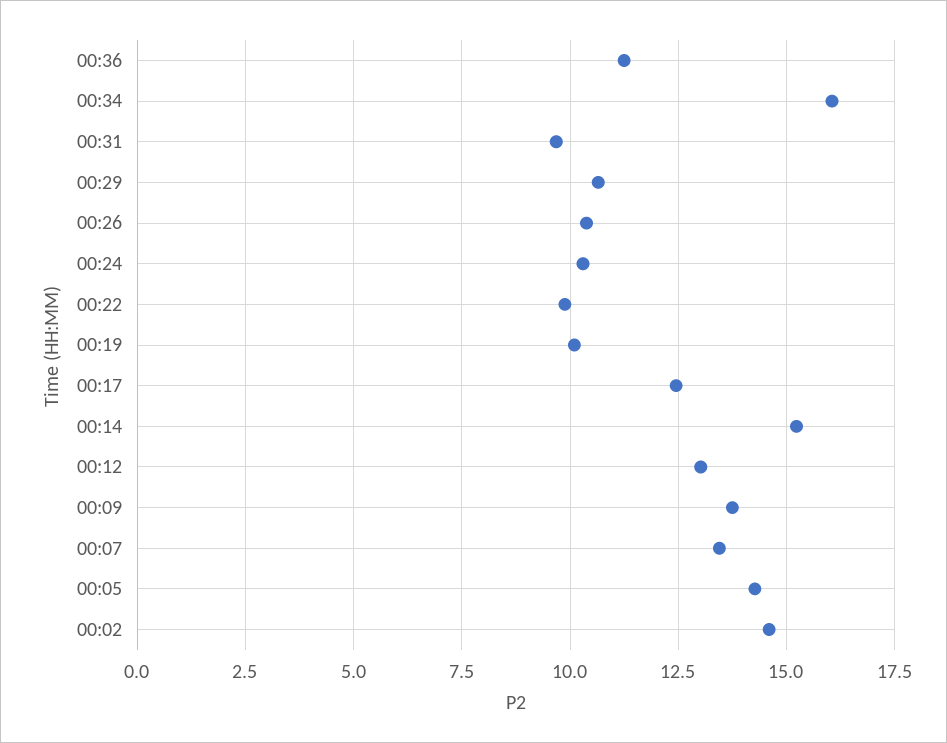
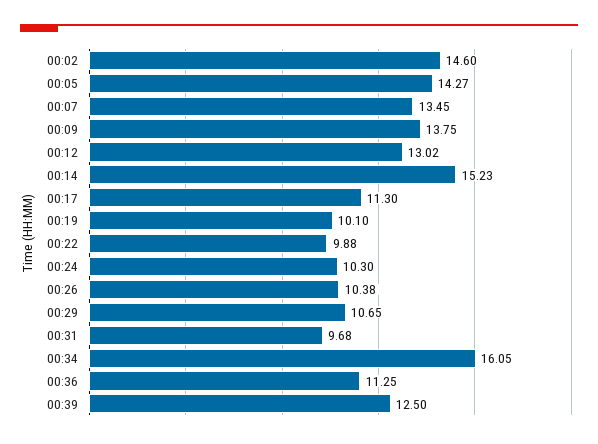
00:17: 12.5 -> 11.3
00:39: none -> 12.5

